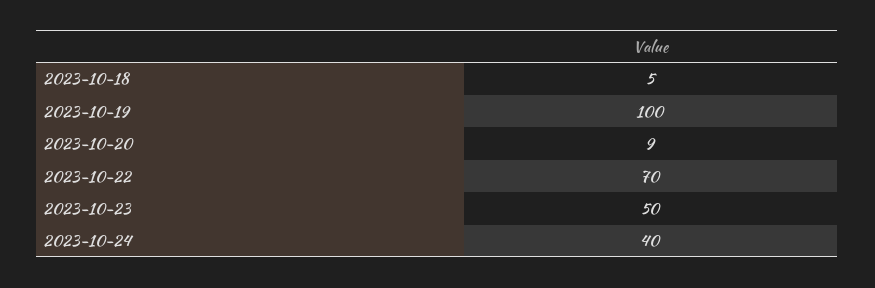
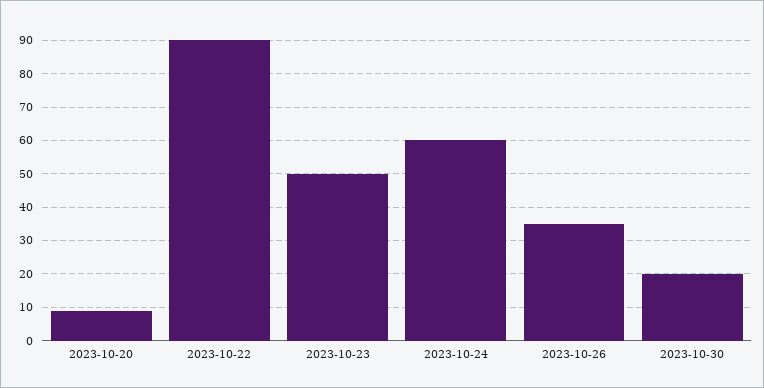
2023-10-18: 5 -> none
2023-10-19: 100 -> none
2023-10-22: 70 -> 90
2023-10-24: 40 -> 60
2023-10-26: none -> 35
2023-10-30: none -> 20

